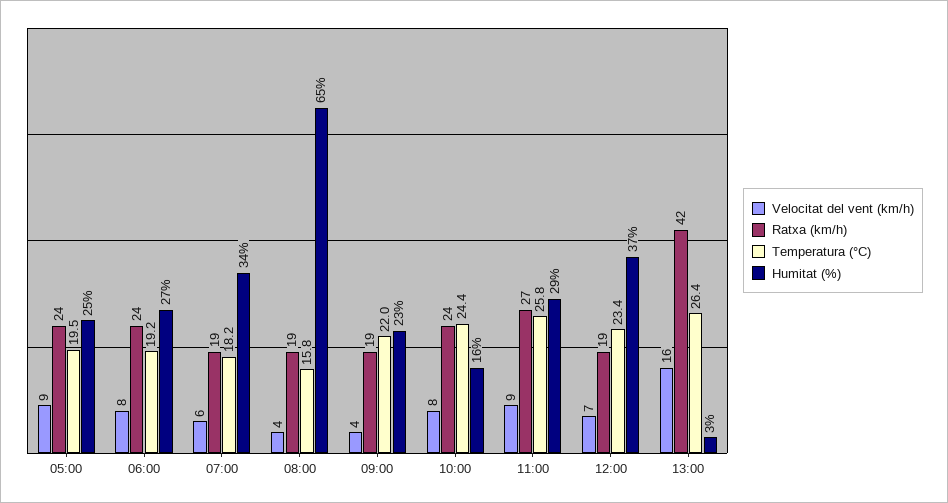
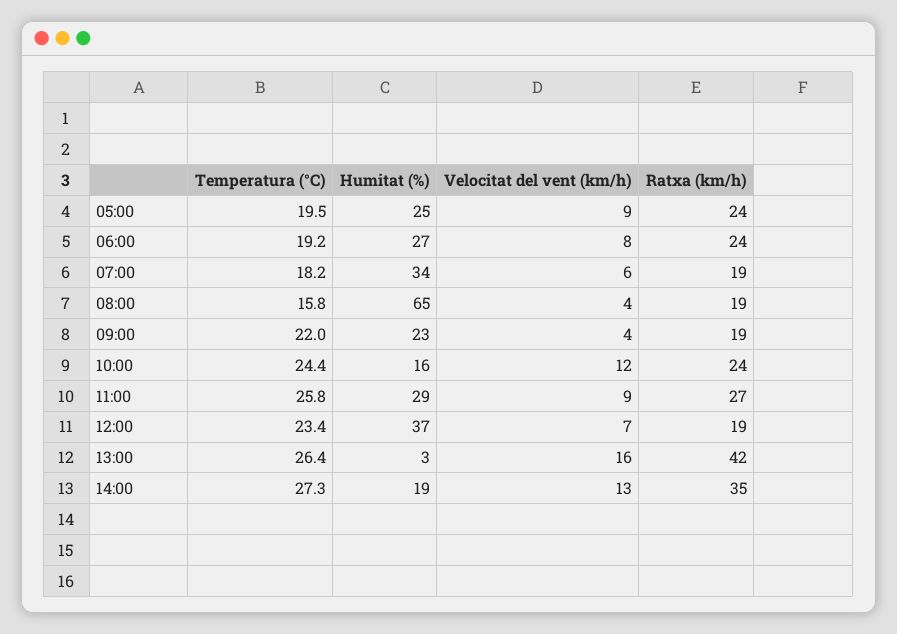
Velocitat del vent (km/h), 10:00: 8 -> 12
Temperatura (°C), 14:00: none -> 27.3
Humitat (%), 14:00: none -> 19
Velocitat del vent (km/h), 14:00: none -> 13
Ratxa (km/h), 14:00: none -> 35

